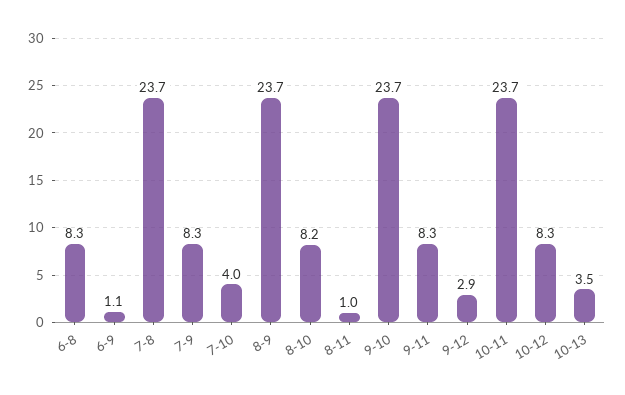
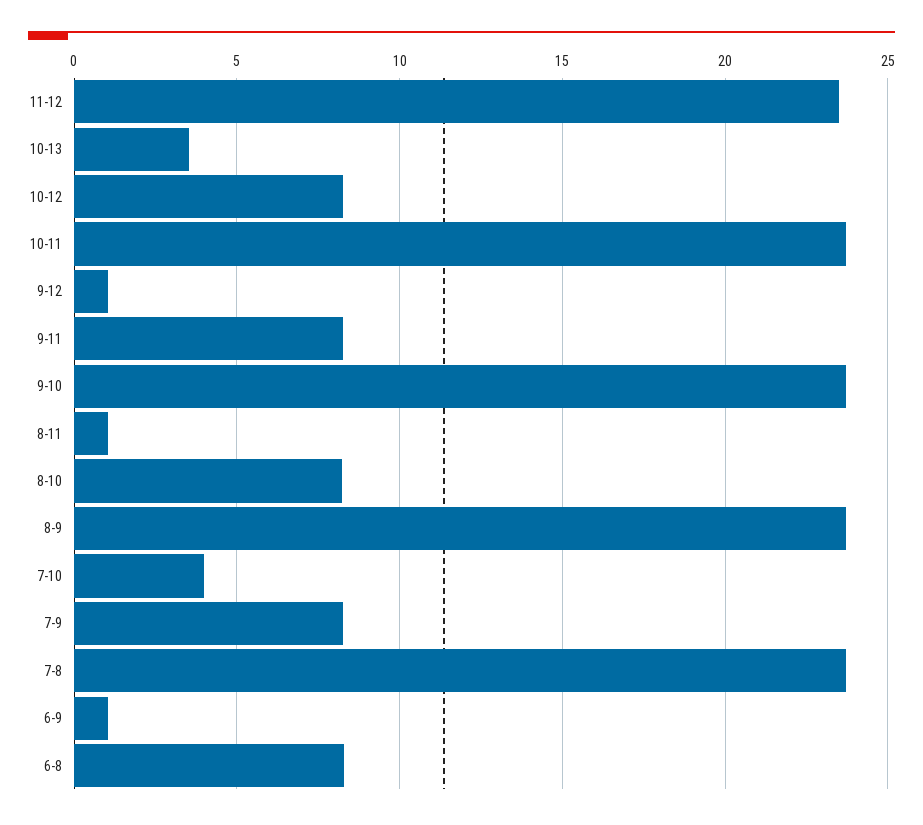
9-12: 2.9 -> 1
11-12: none -> 23.5

